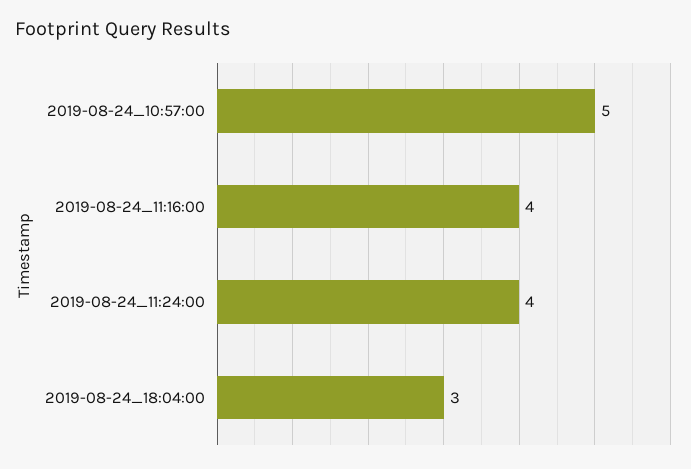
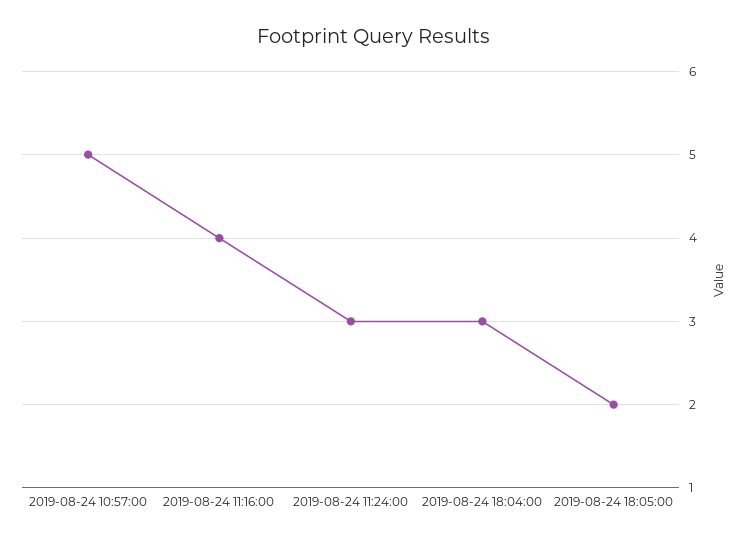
2019-08-24_11:24:00: 4 -> 3
2019-08-24 18:05:00: none -> 2

